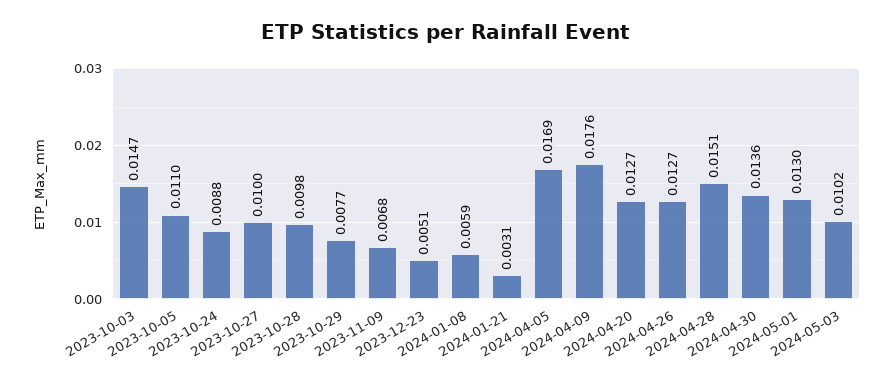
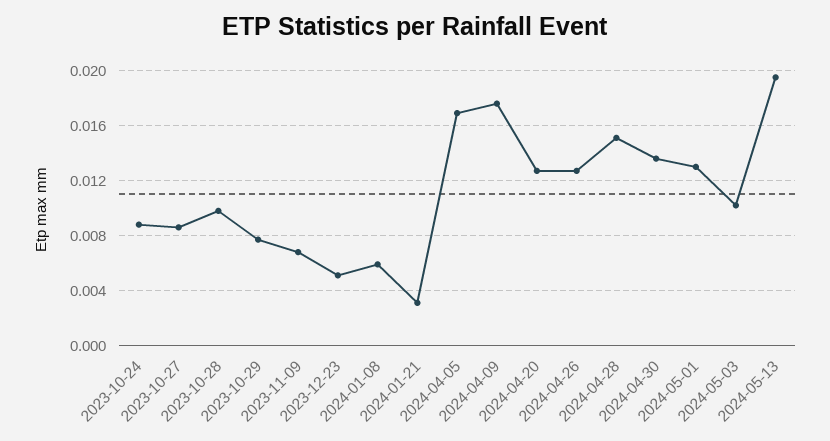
2023-10-03: 0.0147 -> none
2023-10-05: 0.011 -> none
2023-10-27: 0.01 -> 0.0085
2024-05-13: none -> 0.0195

